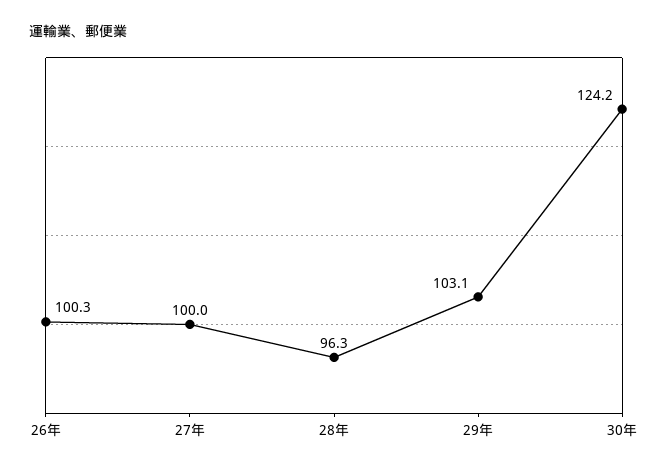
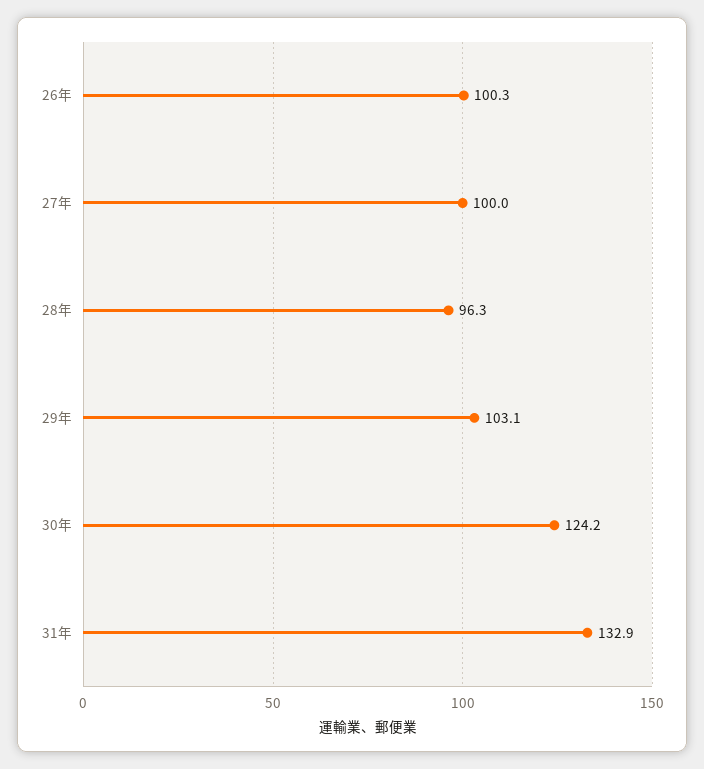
31年: none -> 132.9

